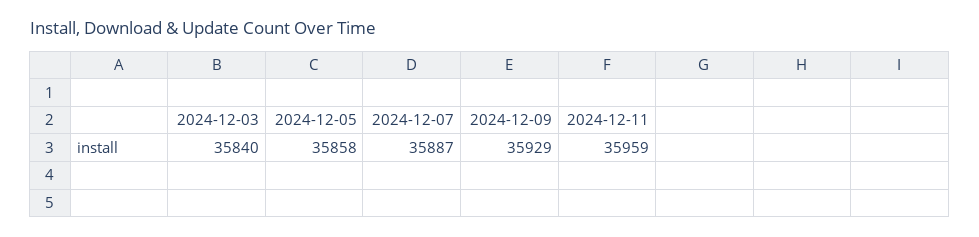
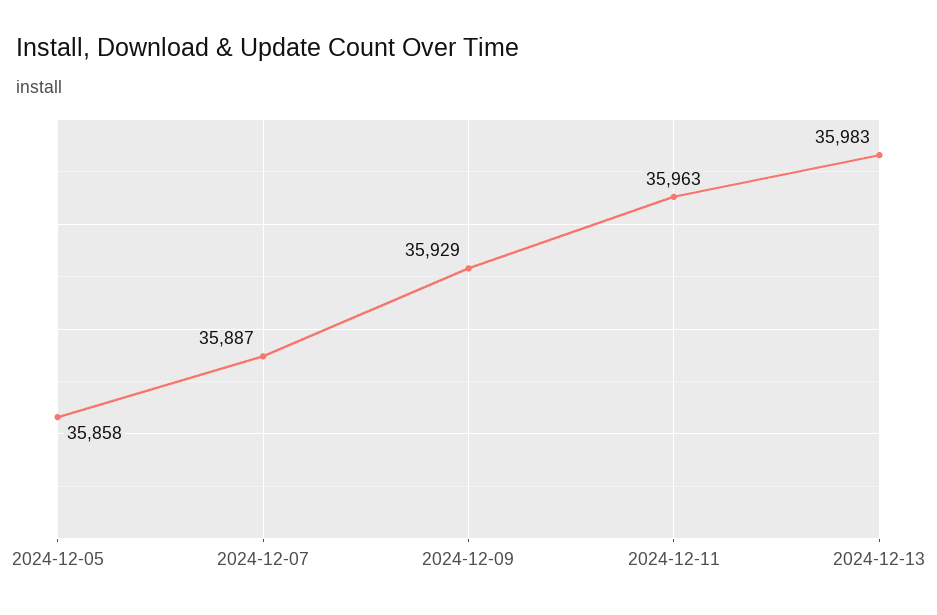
2024-12-03: 35840 -> none
2024-12-11: 35959 -> 35963
2024-12-13: none -> 35983

